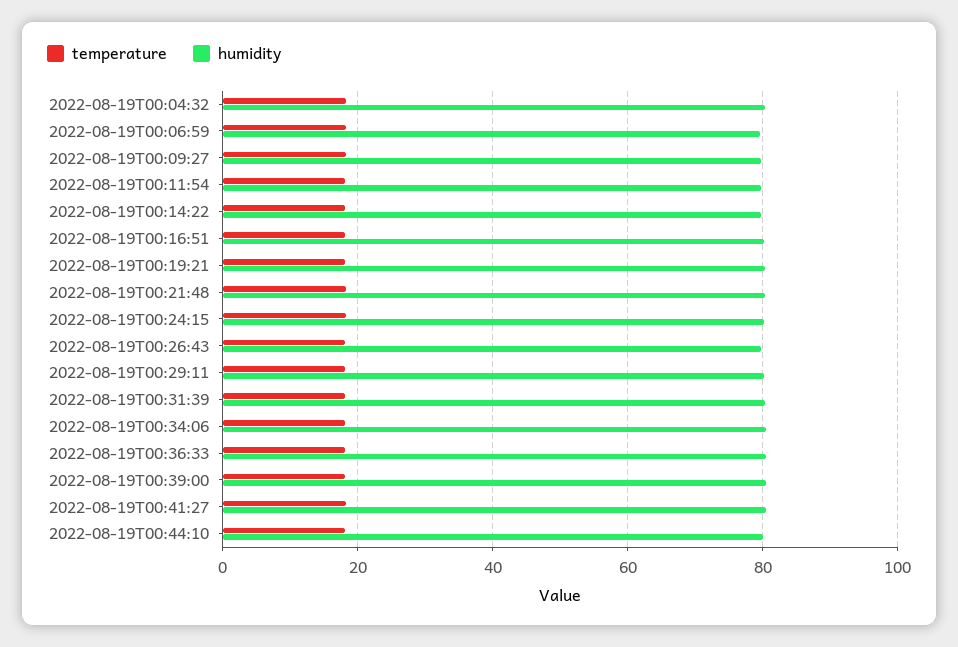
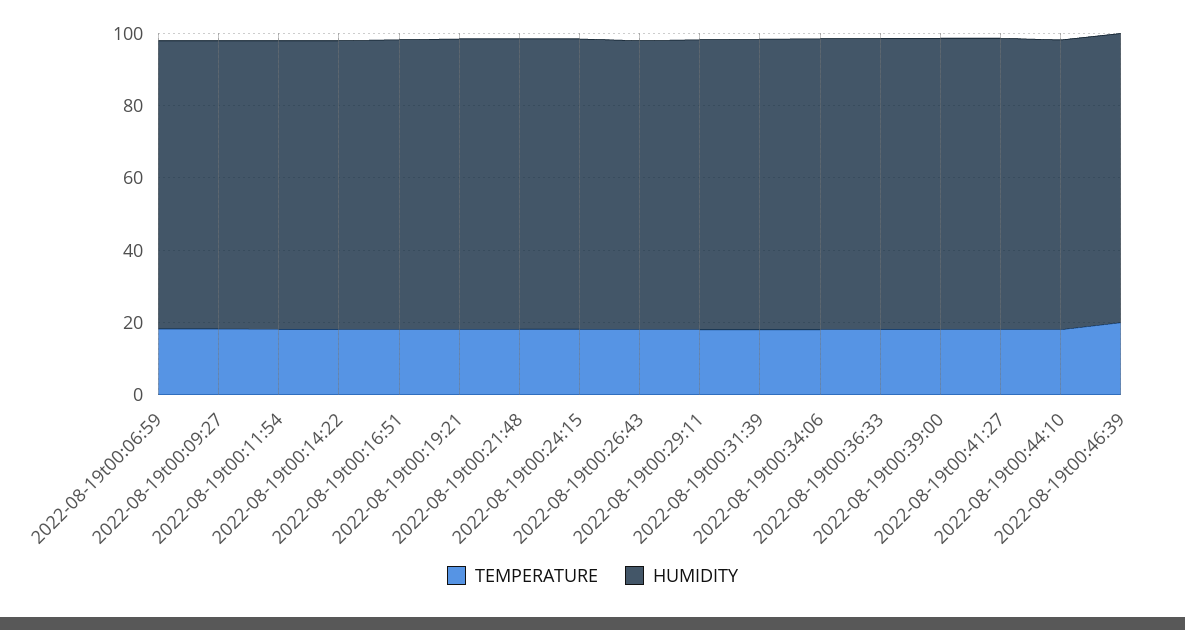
temperature, 2022-08-19T00:04:32: 18 -> none
humidity, 2022-08-19T00:04:32: 80 -> none
temperature, 2022-08-19t00:46:39: none -> 20
humidity, 2022-08-19t00:46:39: none -> 80

